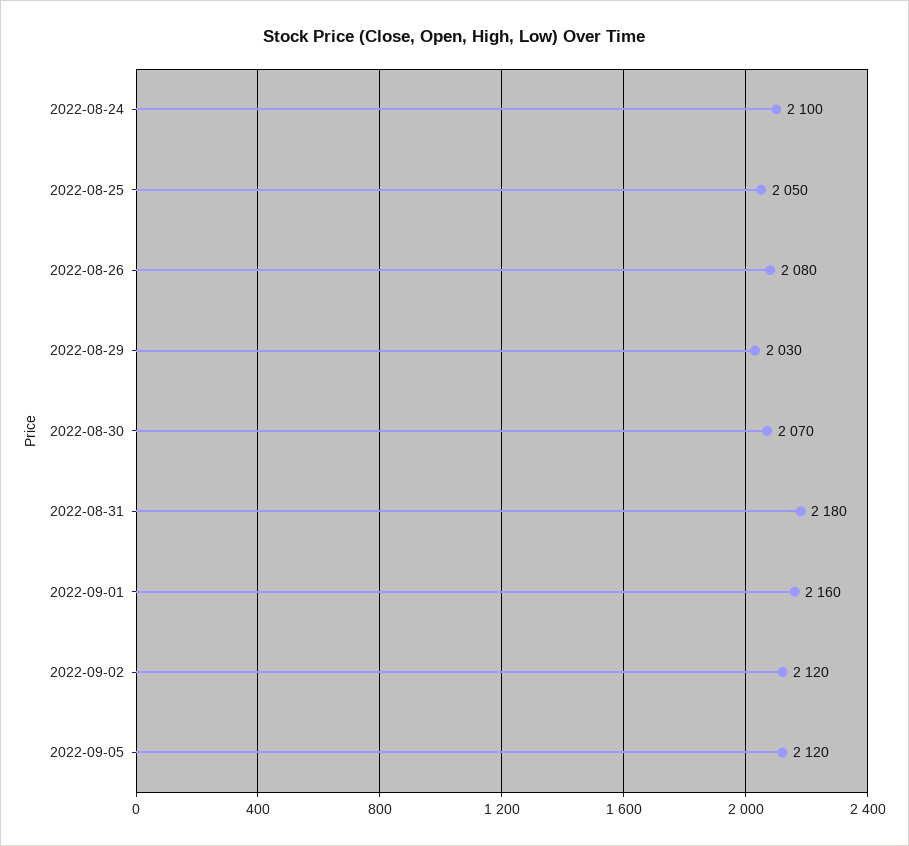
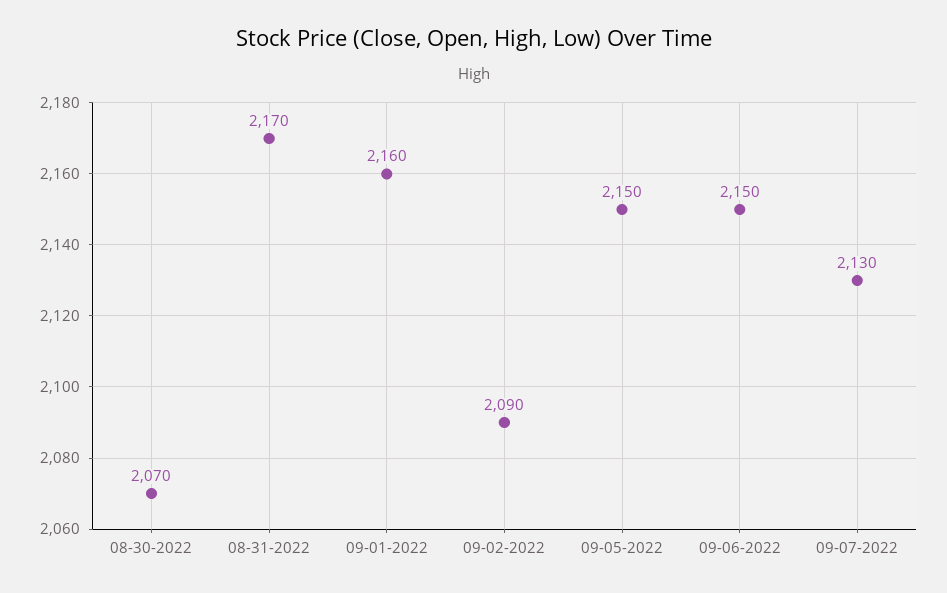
2022-08-24: 2100 -> none
2022-08-25: 2050 -> none
2022-08-26: 2080 -> none
2022-08-29: 2030 -> none
2022-08-31: 2180 -> 2170
2022-09-02: 2120 -> 2090
2022-09-05: 2120 -> 2150
09-06-2022: none -> 2150
09-07-2022: none -> 2130

